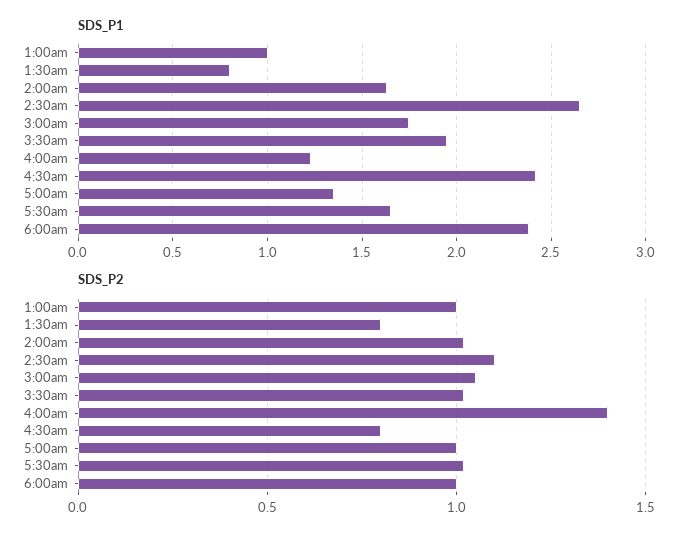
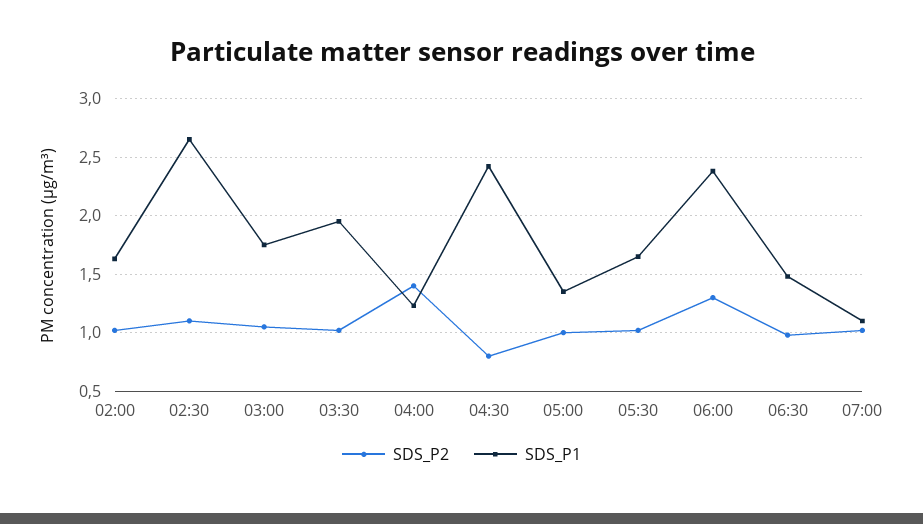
SDS_P1, 1:00am: 1 -> none
SDS_P1, 1:30am: 0.8 -> none
SDS_P2, 1:00am: 1 -> none
SDS_P2, 1:30am: 0.8 -> none
SDS_P2, 6:00am: 1 -> 1.3
SDS_P2, 06:30: none -> 1
SDS_P1, 06:30: none -> 1.5
SDS_P2, 07:00: none -> 1
SDS_P1, 07:00: none -> 1.1

